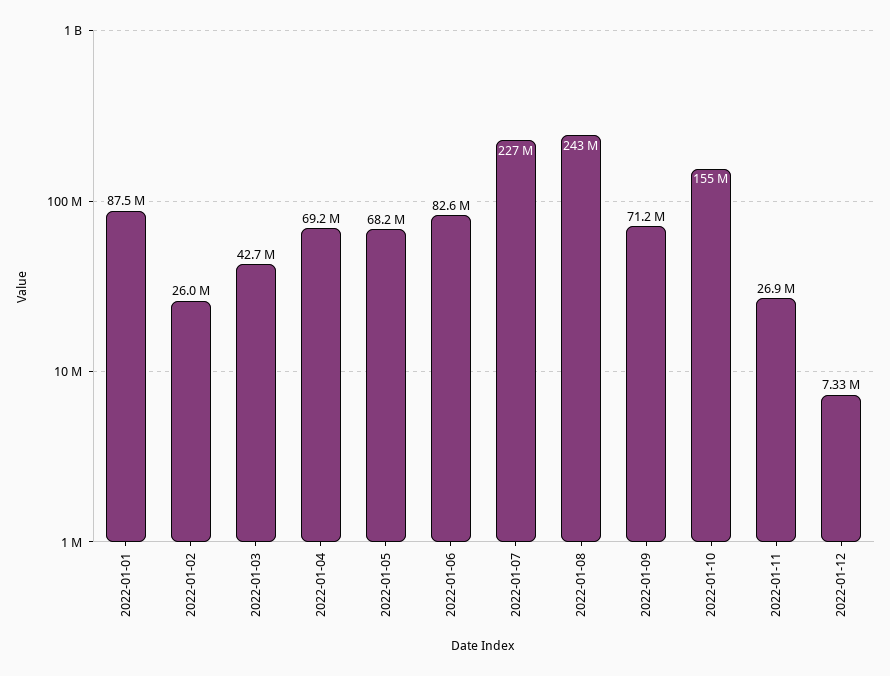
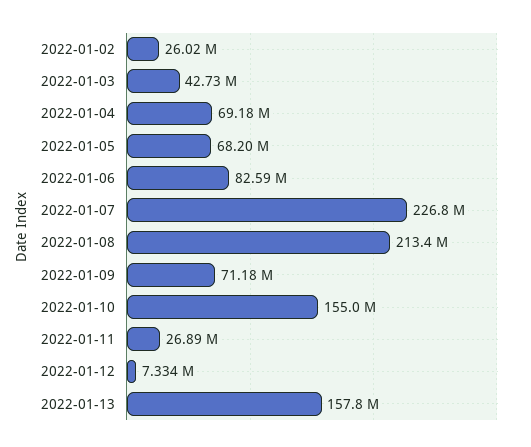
2022-01-01: 87500000 -> none
2022-01-08: 243000000 -> 213400000
2022-01-13: none -> 157800000

